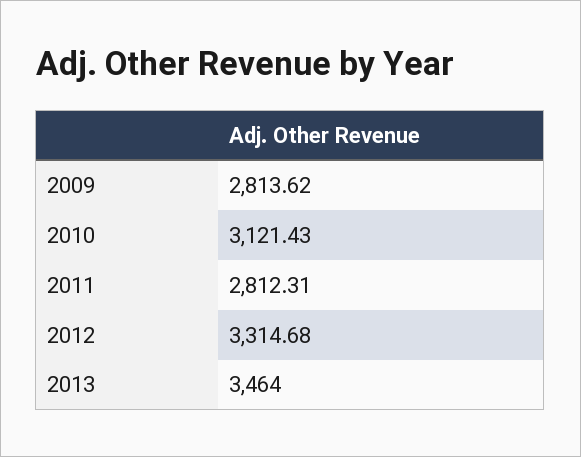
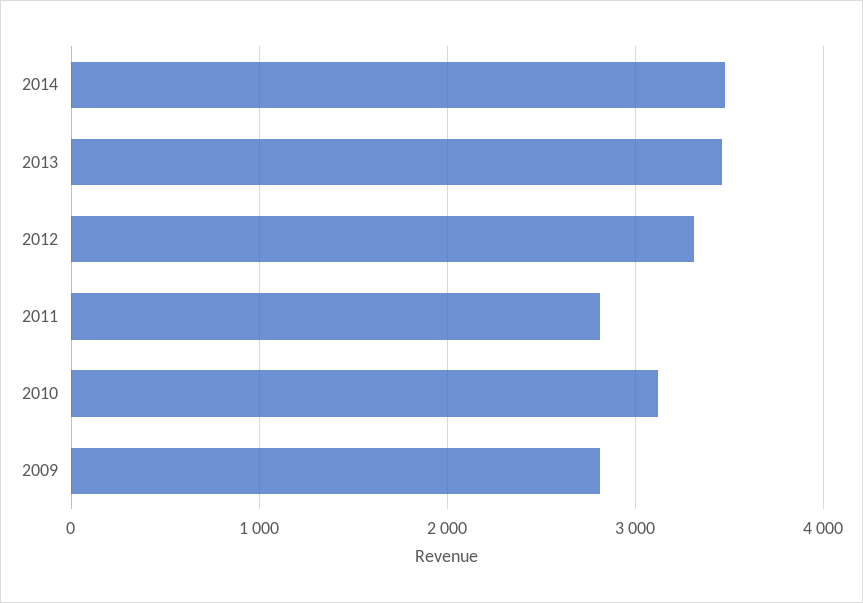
2014: none -> 3500

